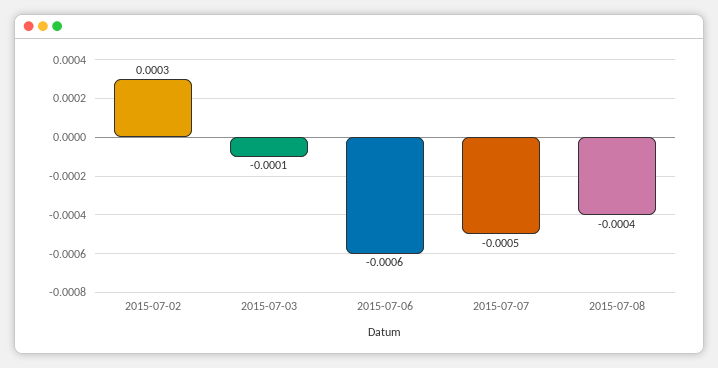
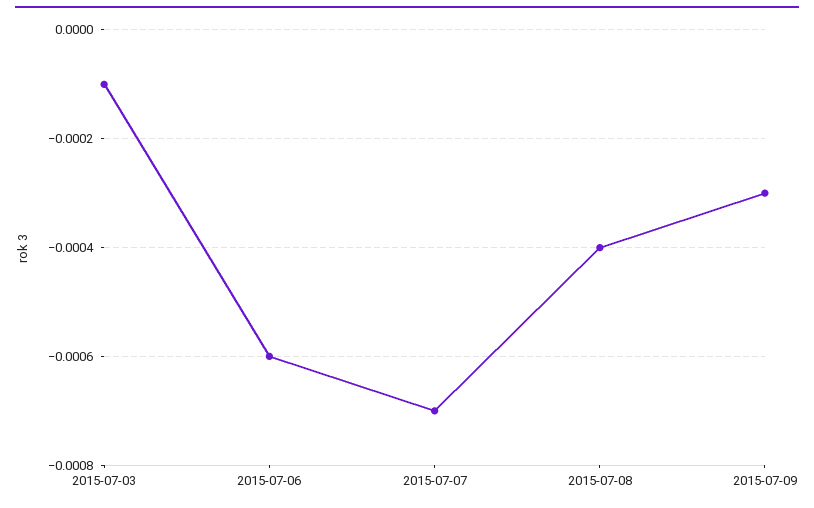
2015-07-02: 0.0003 -> none
2015-07-07: -0.0005 -> -0.0007
2015-07-09: none -> -0.0003

